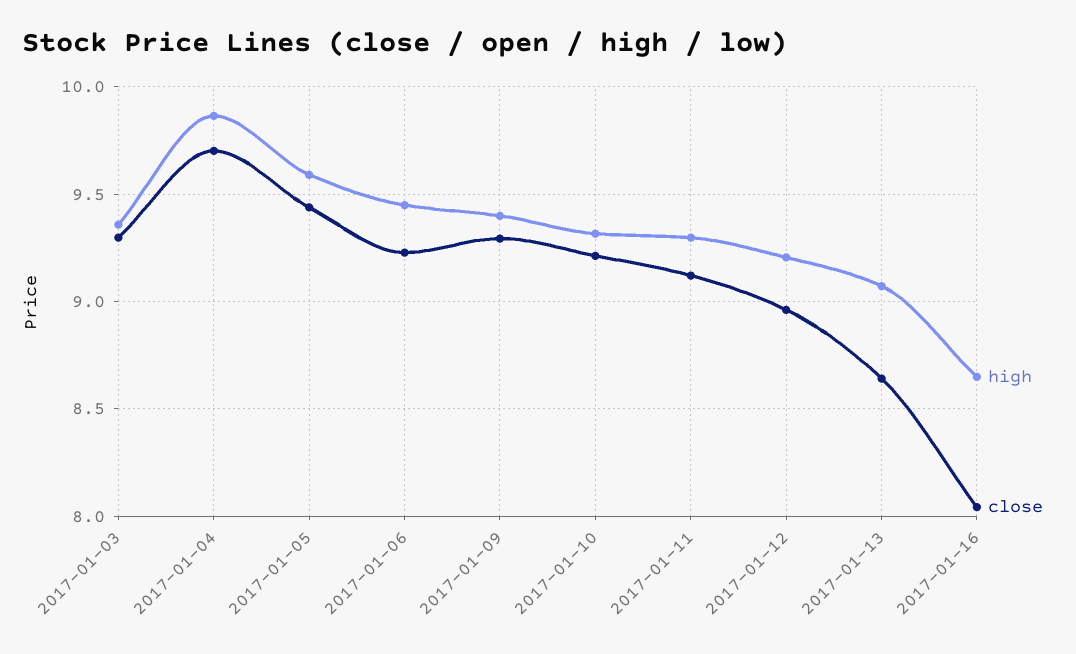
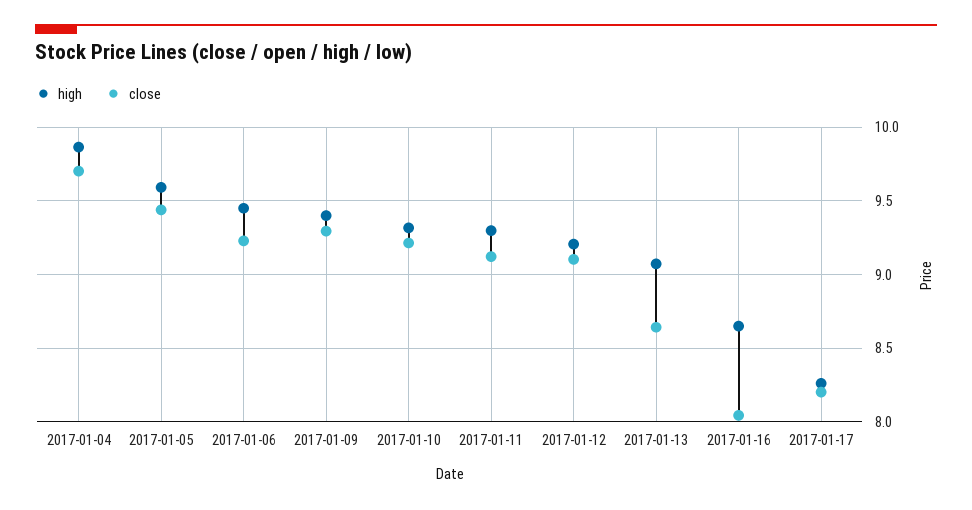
high, 2017-01-03: 9.35 -> none
close, 2017-01-03: 9.3 -> none
close, 2017-01-12: 8.95 -> 9.1
high, 2017-01-17: none -> 8.25
close, 2017-01-17: none -> 8.2

